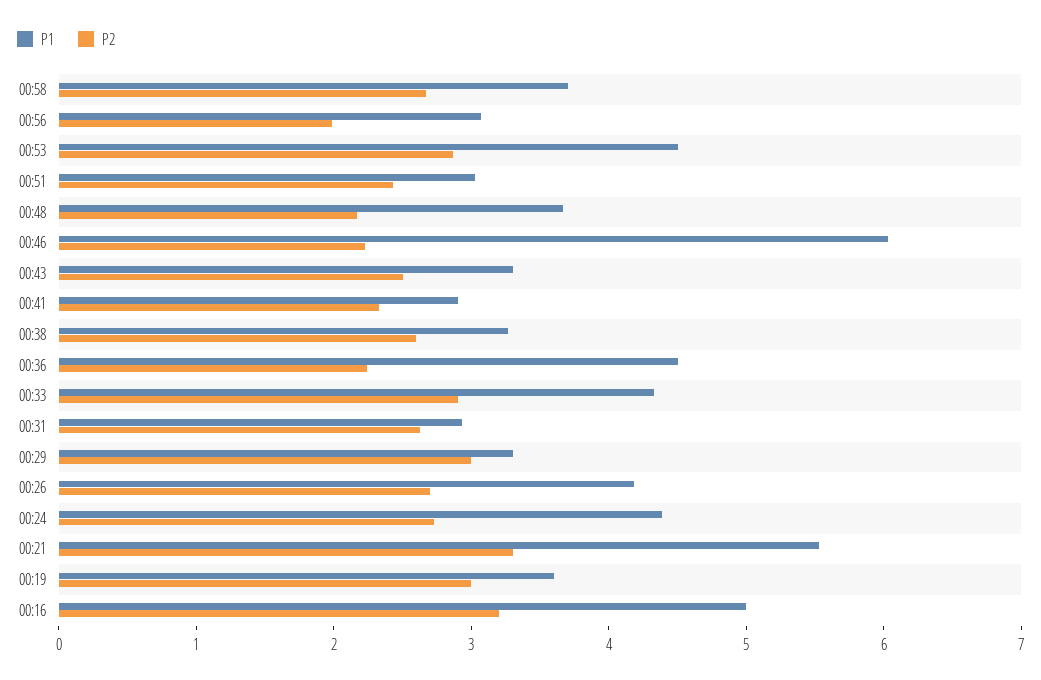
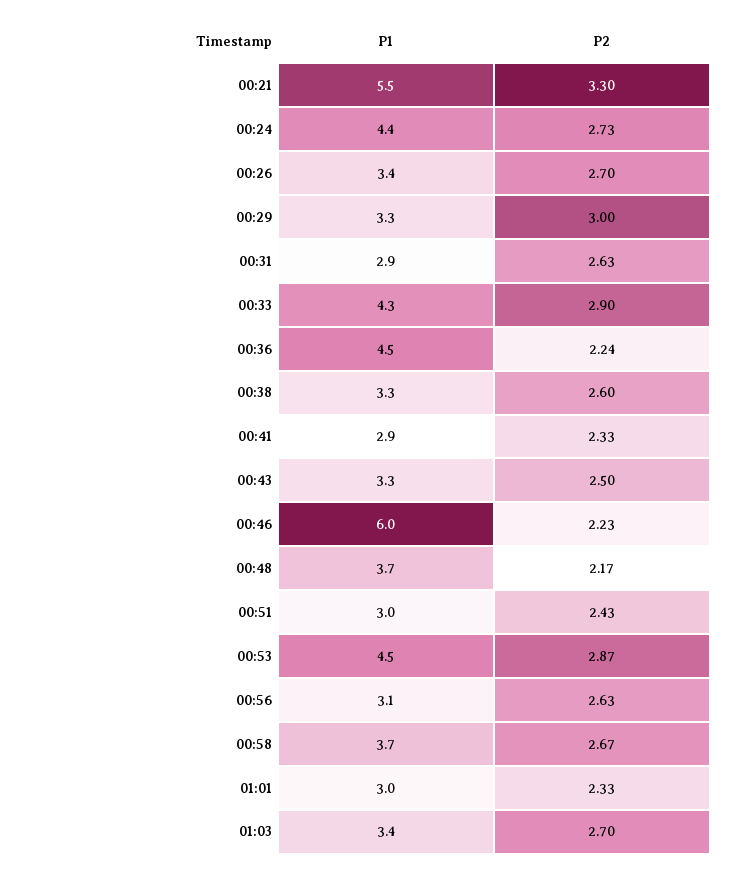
P2, 00:56: 2 -> 2.63
P1, 00:26: 4.2 -> 3.4
P1, 00:19: 3.6 -> none
P2, 00:19: 3 -> none
P1, 00:16: 5 -> none
P2, 00:16: 3.2 -> none
P1, 01:01: none -> 3
P2, 01:01: none -> 2.33
P1, 01:03: none -> 3.4
P2, 01:03: none -> 2.7

